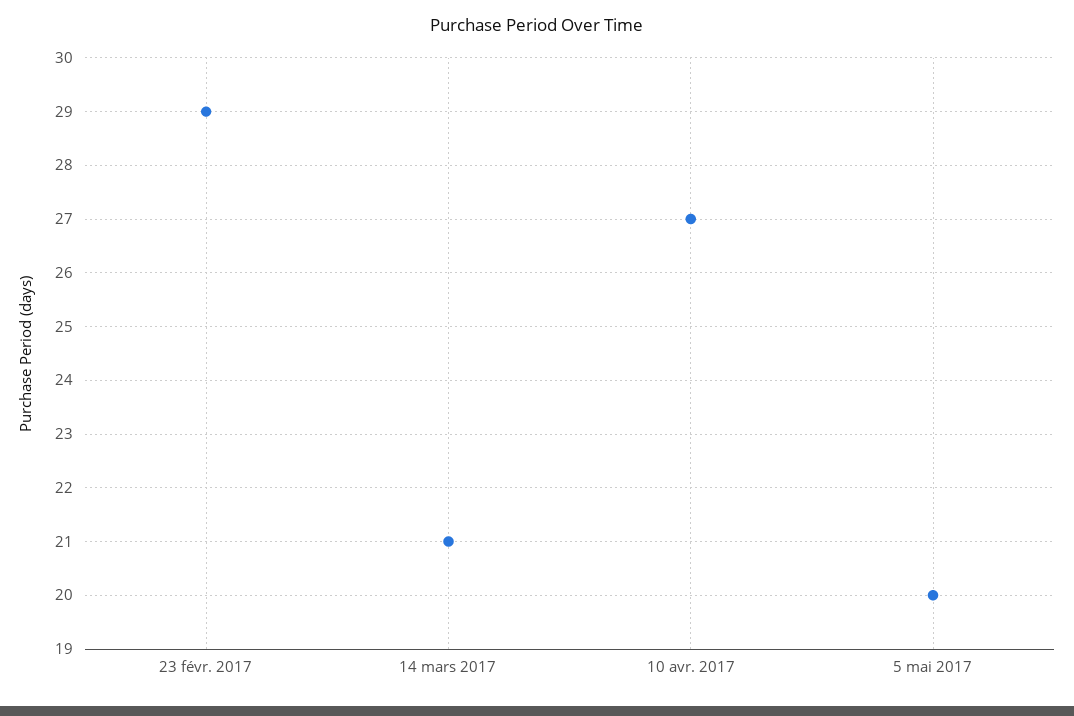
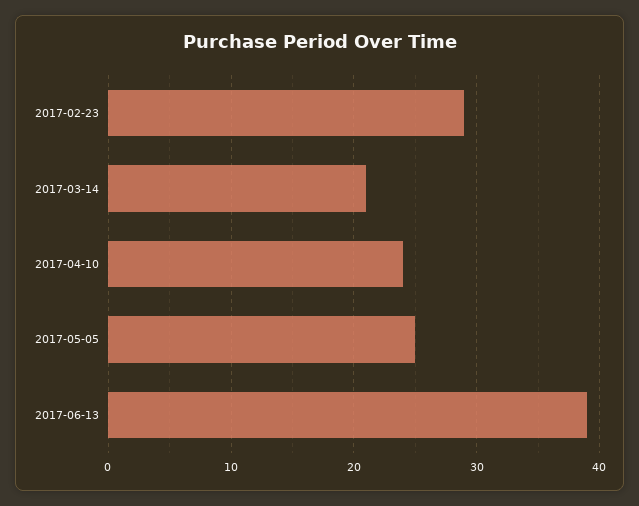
10 avr. 2017: 27 -> 24
5 mai 2017: 20 -> 25
2017-06-13: none -> 39

